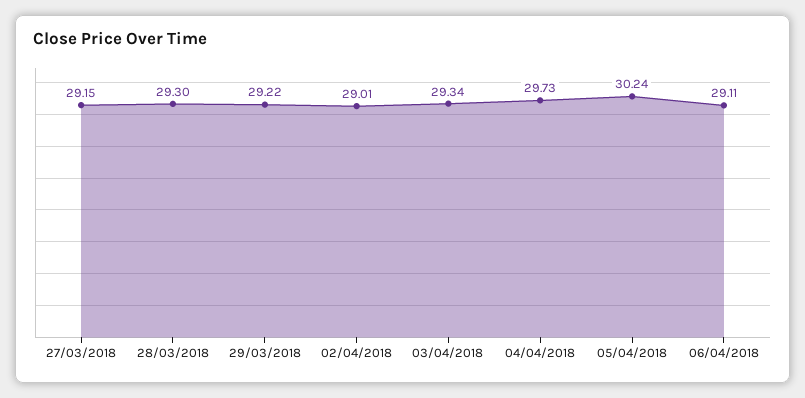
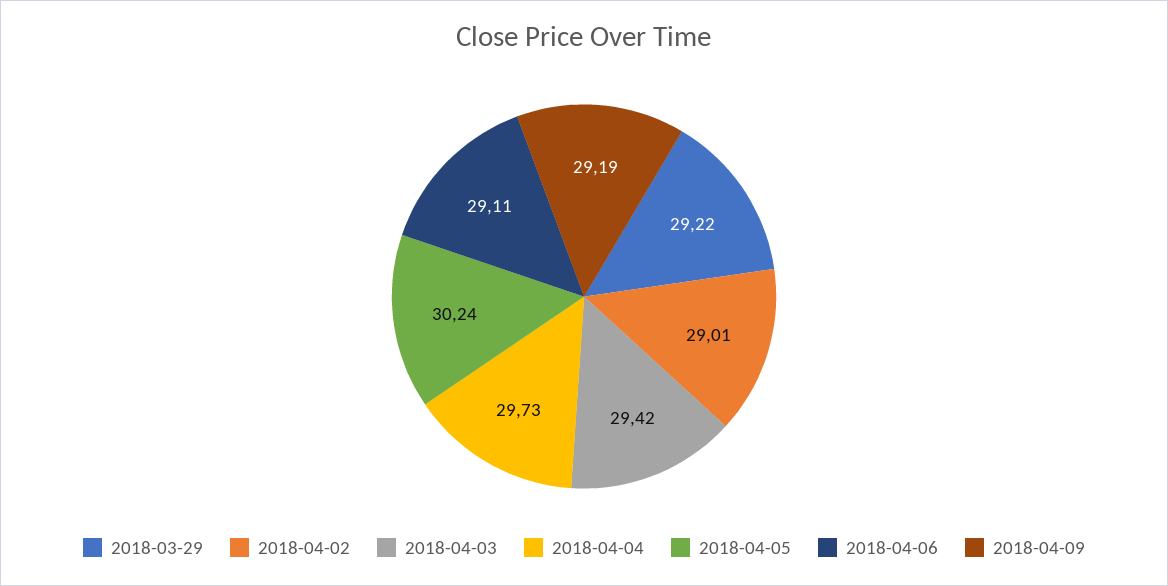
27/03/2018: 29.15 -> none
28/03/2018: 29.3 -> none
03/04/2018: 29.34 -> 29.42
2018-04-09: none -> 29.19

